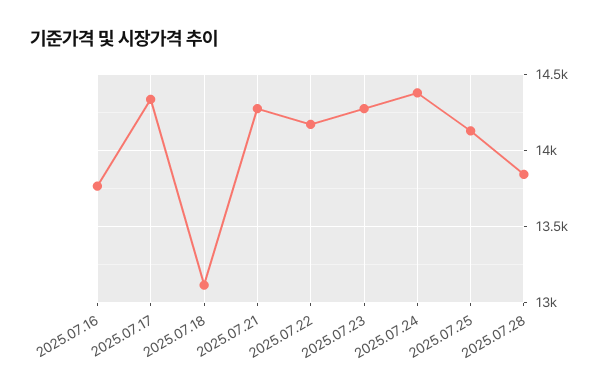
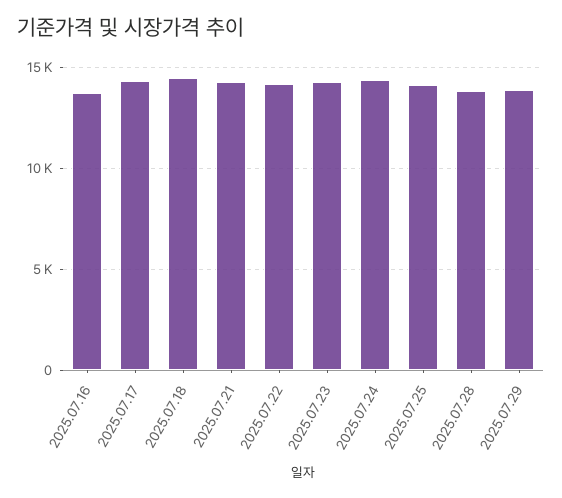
2025.07.18: 13100 -> 14500
2025.07.29: none -> 14000

